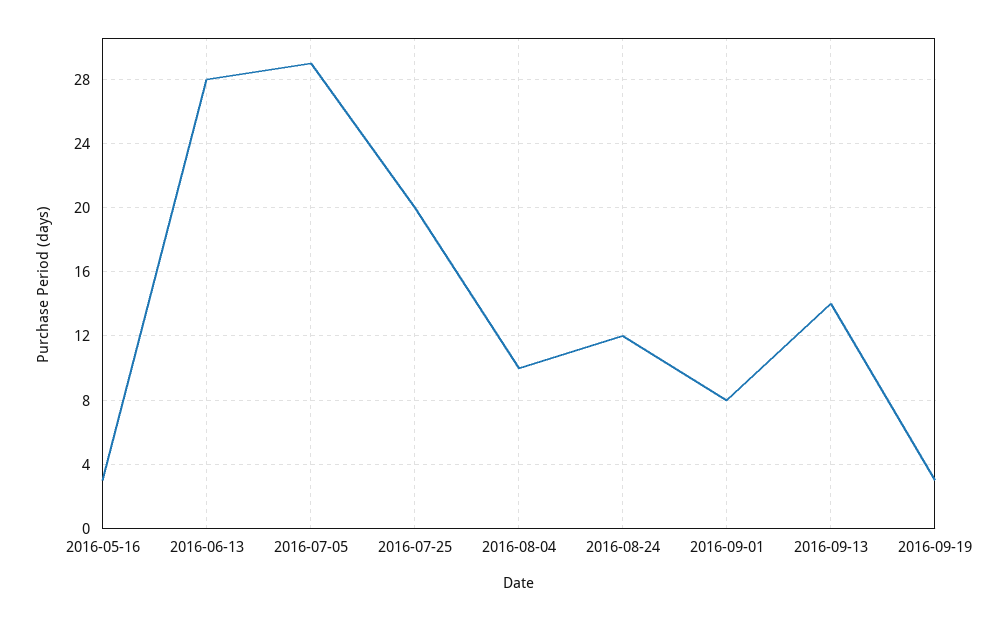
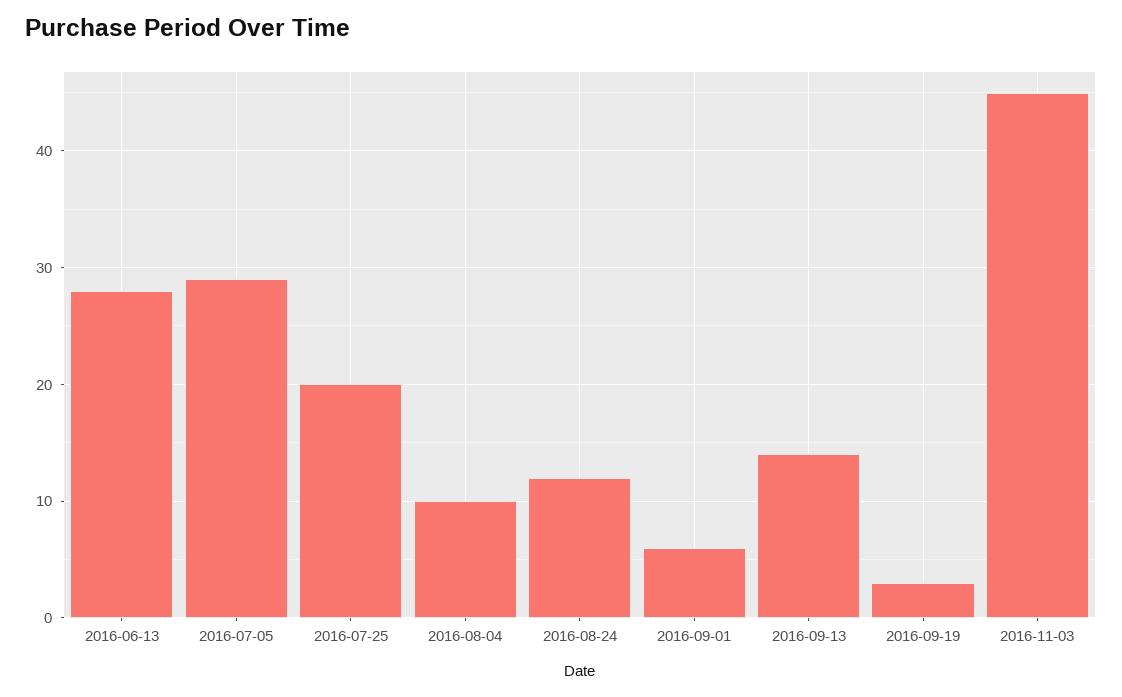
2016-05-16: 3 -> none
2016-09-01: 8 -> 6
2016-11-03: none -> 45

